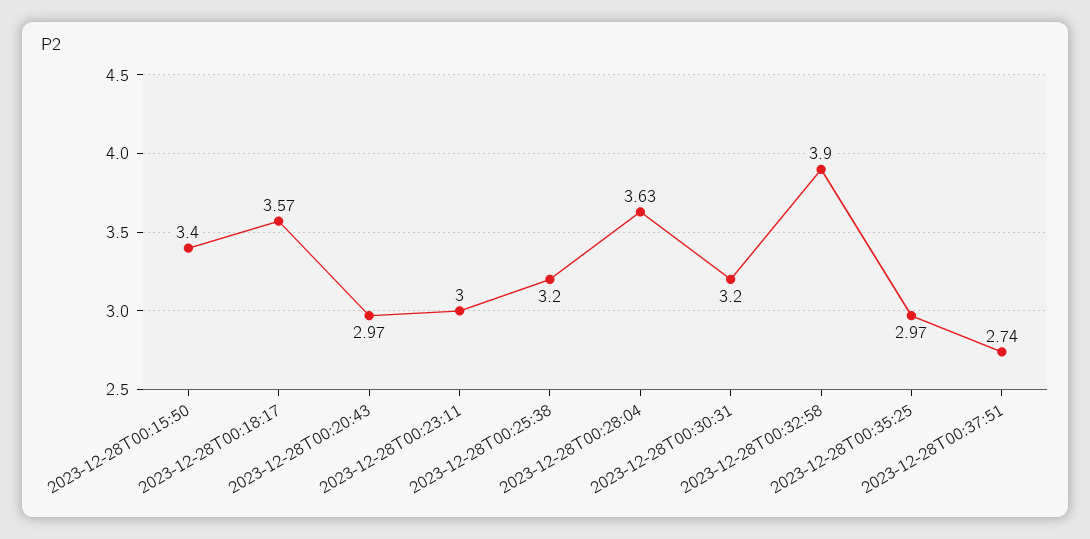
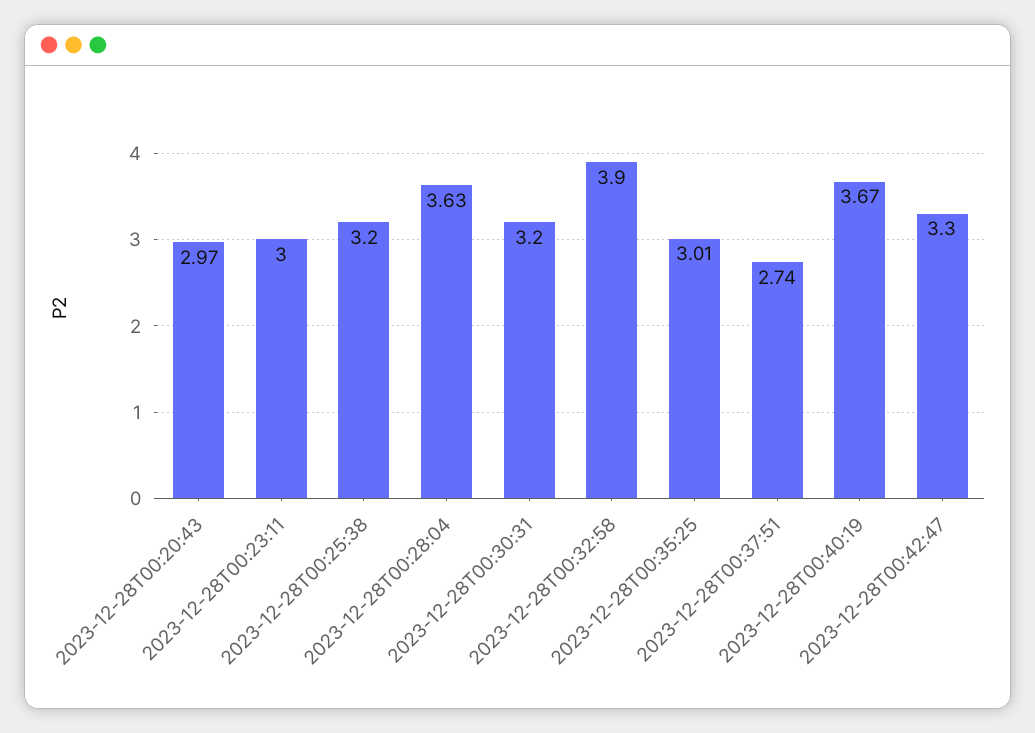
2023-12-28T00:15:50: 3.4 -> none
2023-12-28T00:18:17: 3.57 -> none
2023-12-28T00:35:25: 2.97 -> 3.01
2023-12-28T00:40:19: none -> 3.67
2023-12-28T00:42:47: none -> 3.3

